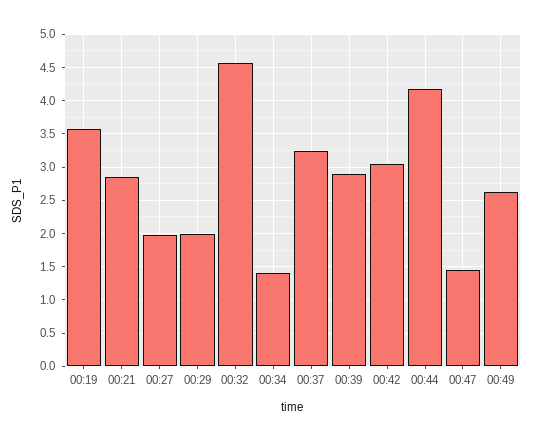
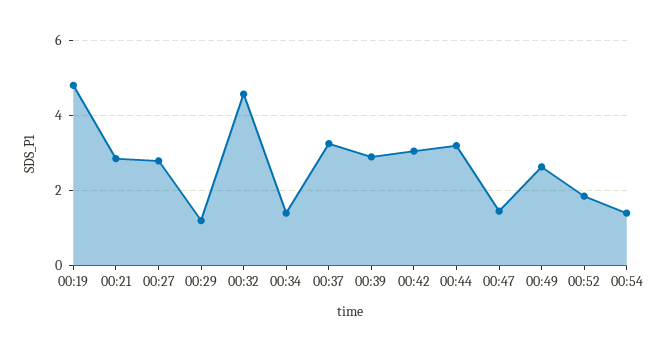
00:19: 3.6 -> 4.8
00:27: 2 -> 2.8
00:29: 2 -> 1.2
00:44: 4.2 -> 3.2
00:52: none -> 1.8
00:54: none -> 1.4

